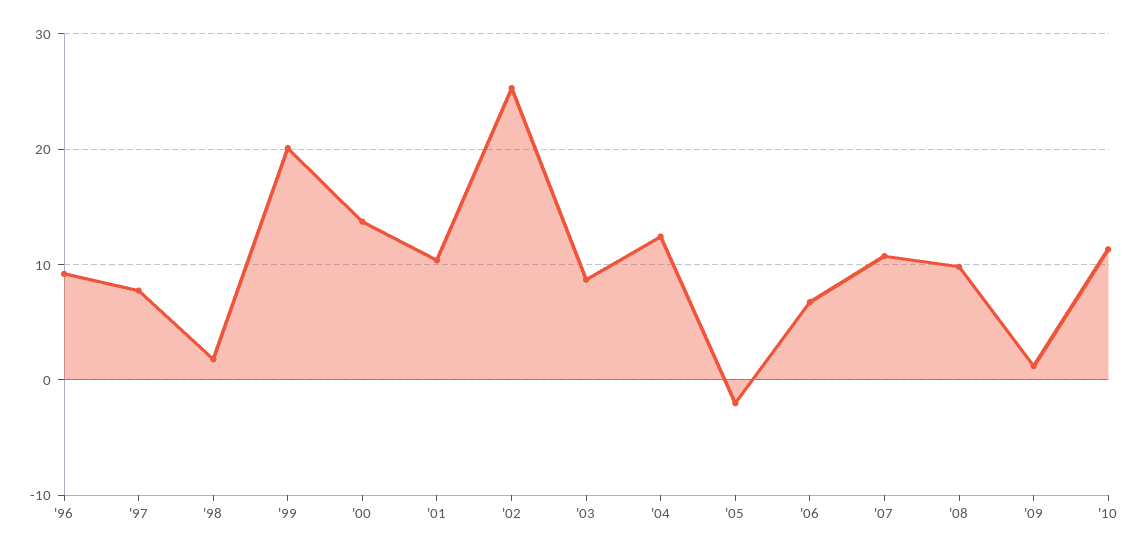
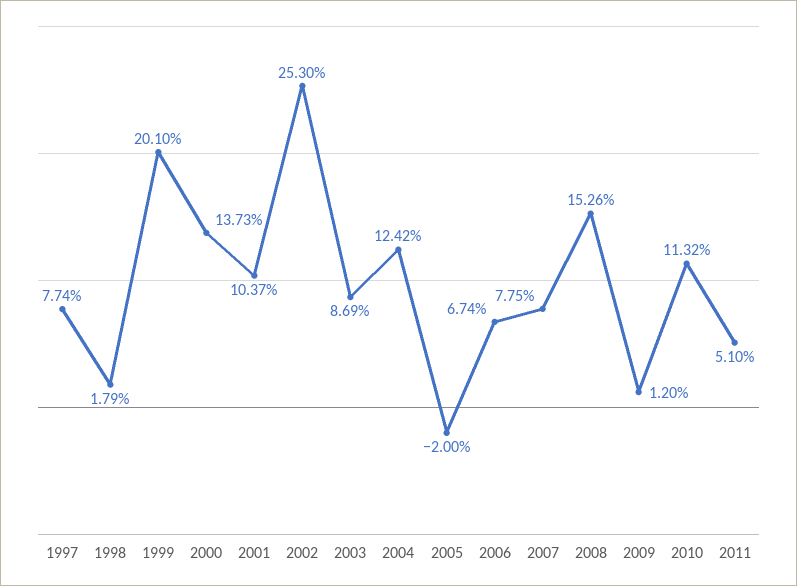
'96: 9 -> none
'07: 11 -> 7.75
'08: 10 -> 15.26
2011: none -> 5.1

